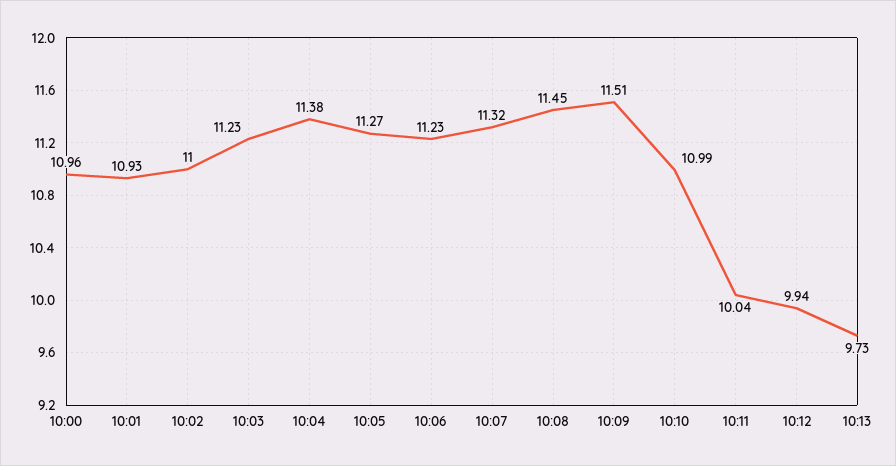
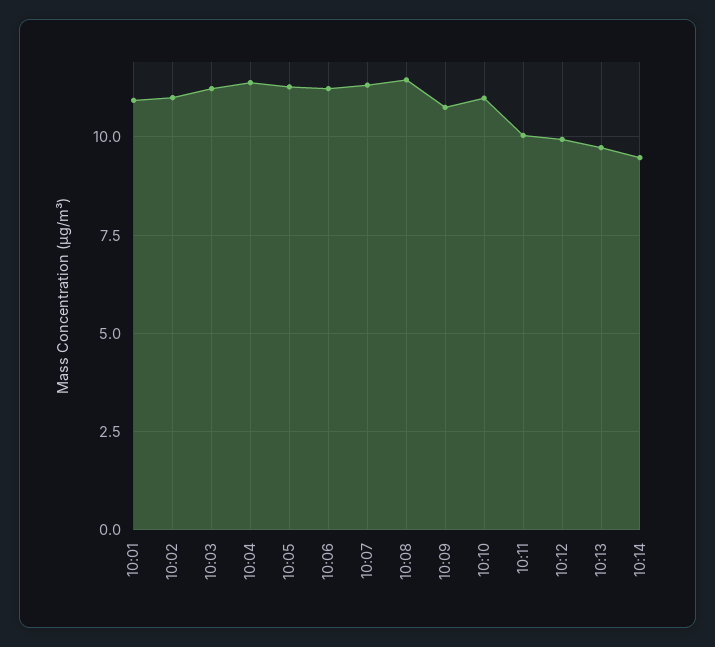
10:00: 10.96 -> none
10:09: 11.51 -> 10.75
10:14: none -> 9.5

